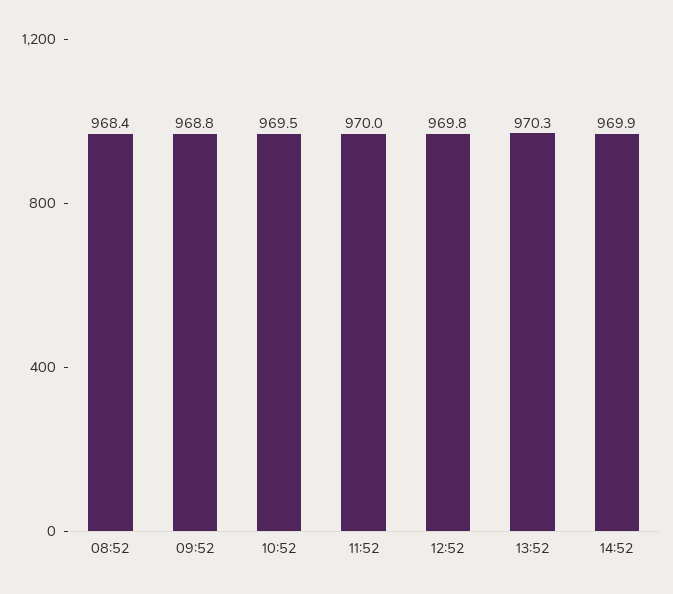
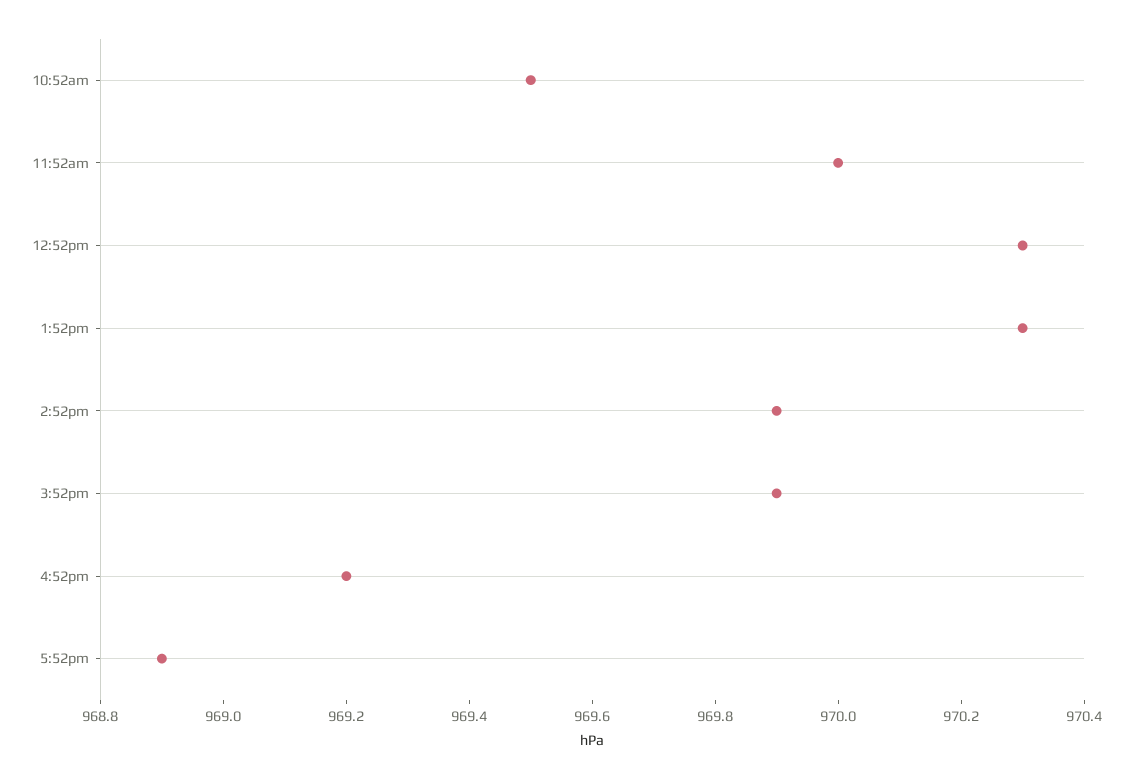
08:52: 968.4 -> none
09:52: 968.8 -> none
12:52: 969.8 -> 970.3
3:52pm: none -> 969.9
4:52pm: none -> 969.2
5:52pm: none -> 968.9

